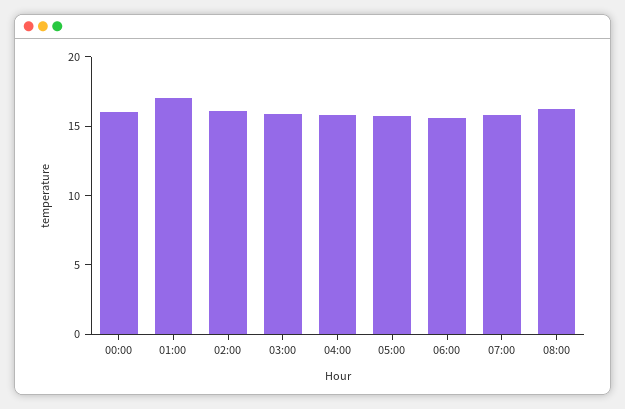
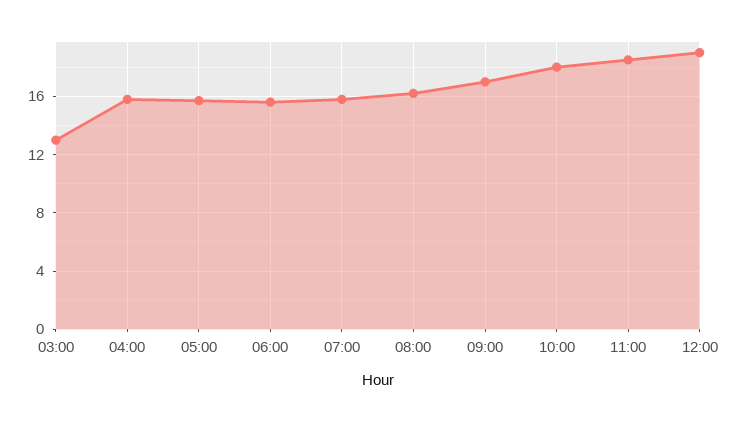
00:00: 16 -> none
01:00: 17 -> none
02:00: 16 -> none
03:00: 16 -> 13
09:00: none -> 17
10:00: none -> 18
11:00: none -> 18.5
12:00: none -> 19

